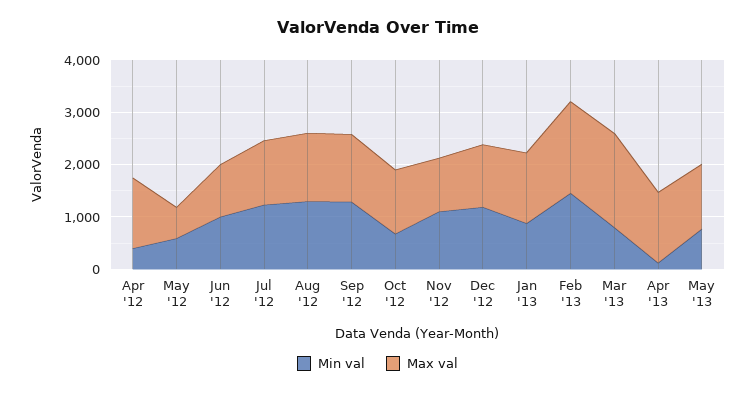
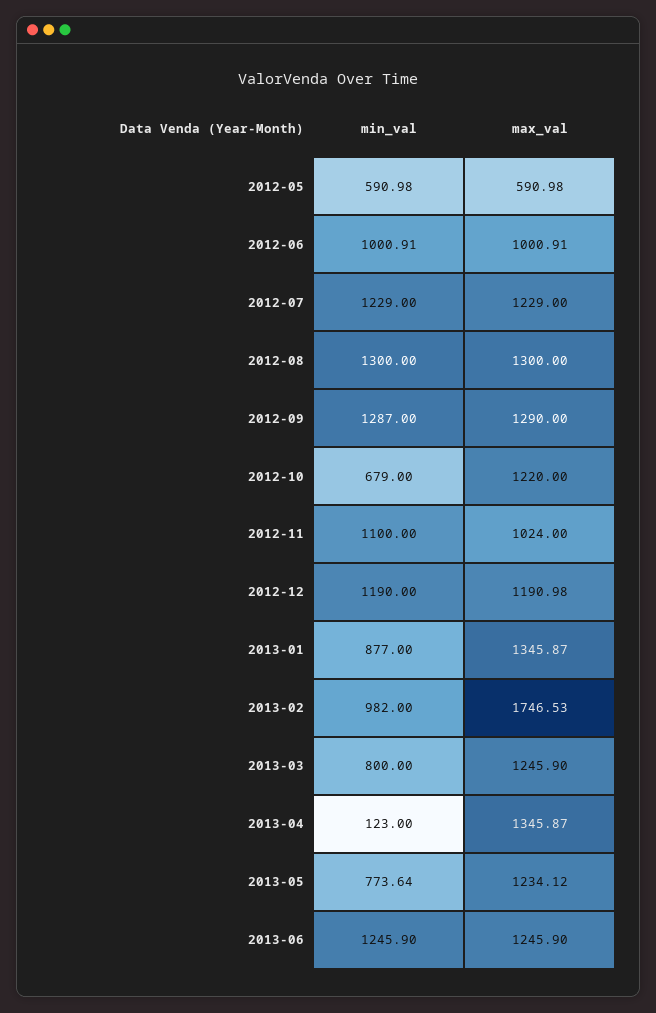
Min val, Apr '12: 400 -> none
Max val, Apr '12: 1400 -> none
Min val, Feb '13: 1400 -> 982
Max val, Mar '13: 1800 -> 1245.9
Min val, 2013-06: none -> 1245.9
Max val, 2013-06: none -> 1245.9

